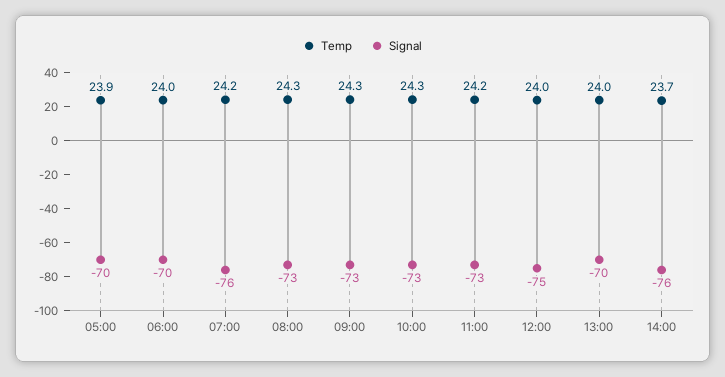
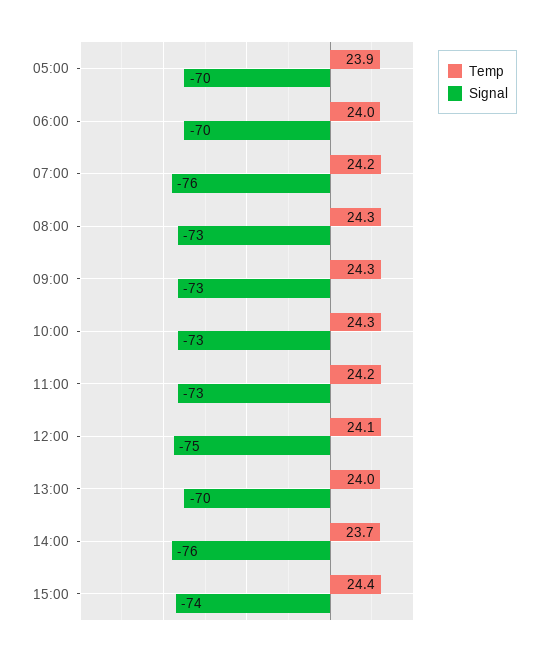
Temp, 12:00: 24 -> 24.1
Temp, 15:00: none -> 24.4
Signal, 15:00: none -> -74

